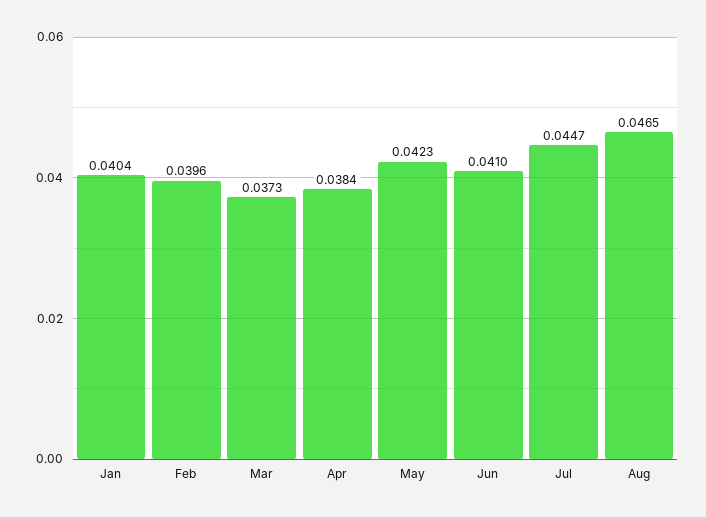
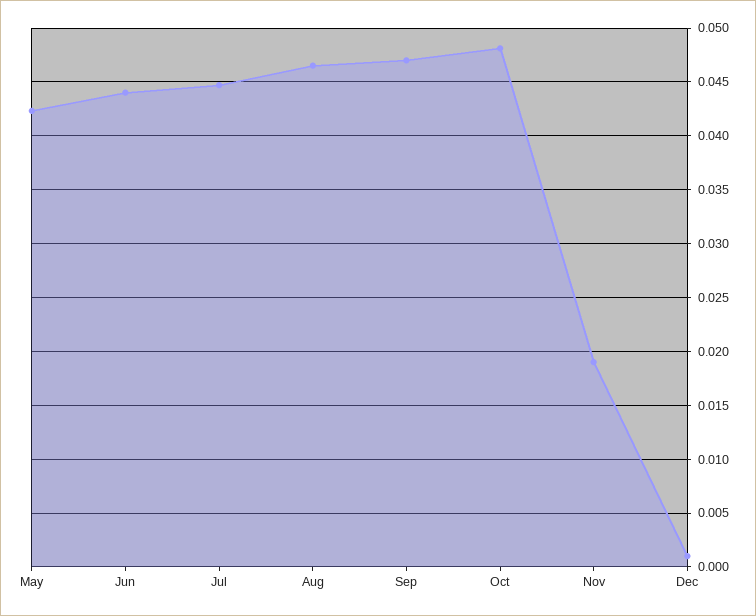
Jan: 0.0404 -> none
Feb: 0.0396 -> none
Mar: 0.0373 -> none
Apr: 0.0384 -> none
Jun: 0.041 -> 0.044
Sep: none -> 0.047
Oct: none -> 0.048
Nov: none -> 0.019
Dec: none -> 0.001

